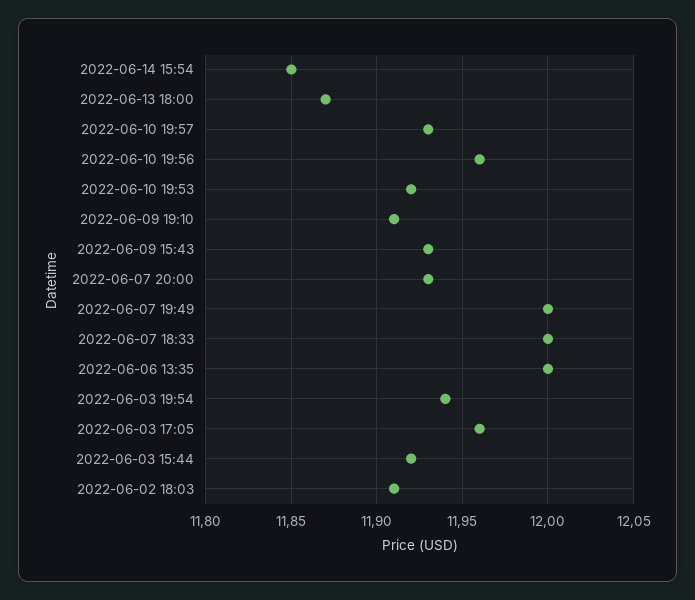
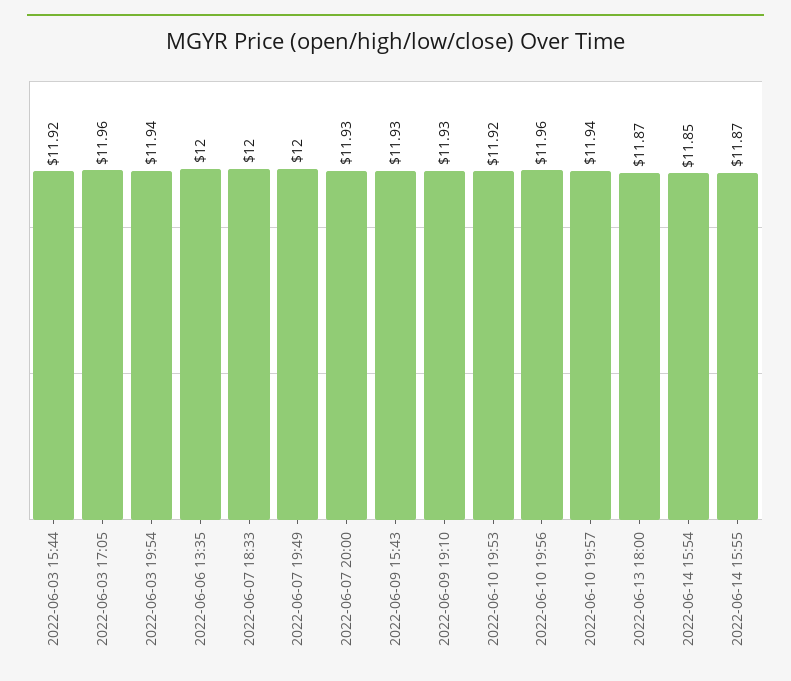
2022-06-10 19:57: 11.93 -> 11.94
2022-06-09 19:10: 11.91 -> 11.93
2022-06-02 18:03: 11.91 -> none
2022-06-14 15:55: none -> 11.87

